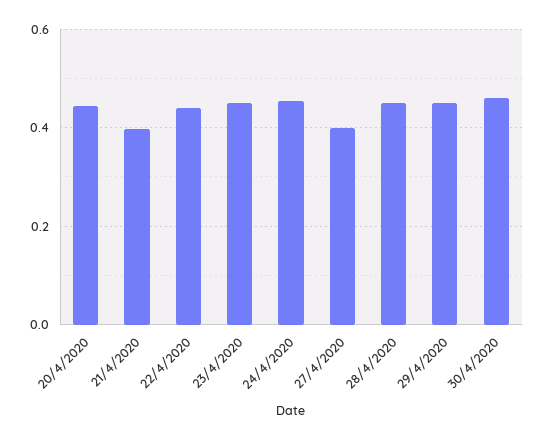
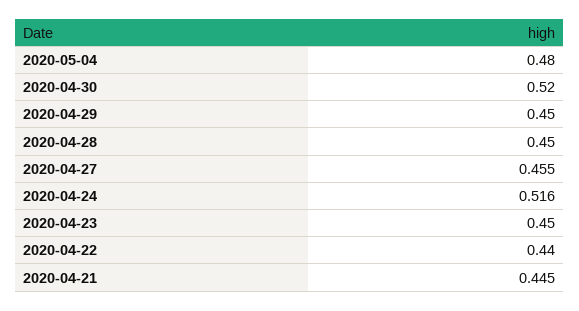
20/4/2020: 0.44 -> none
21/4/2020: 0.4 -> 0.445
24/4/2020: 0.46 -> 0.516
27/4/2020: 0.4 -> 0.455
30/4/2020: 0.46 -> 0.52
2020-05-04: none -> 0.48

